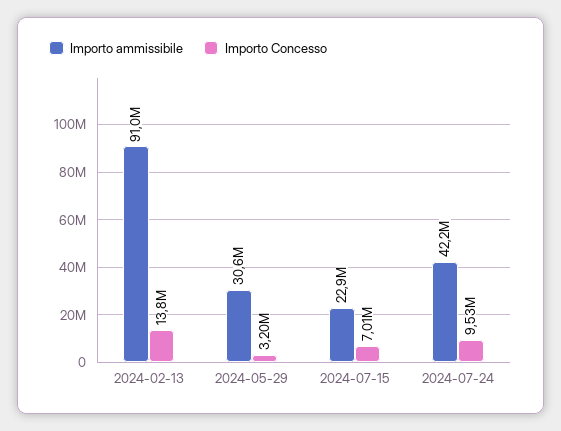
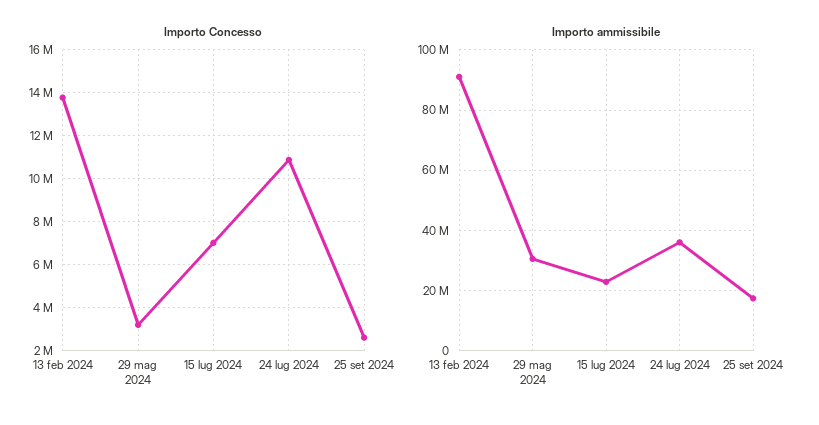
Importo ammissibile, 2024-07-24: 42200000 -> 36000000
Importo Concesso, 2024-07-24: 9530000 -> 11000000
Importo Concesso, 25 set 2024: none -> 2500000
Importo ammissibile, 25 set 2024: none -> 18000000

